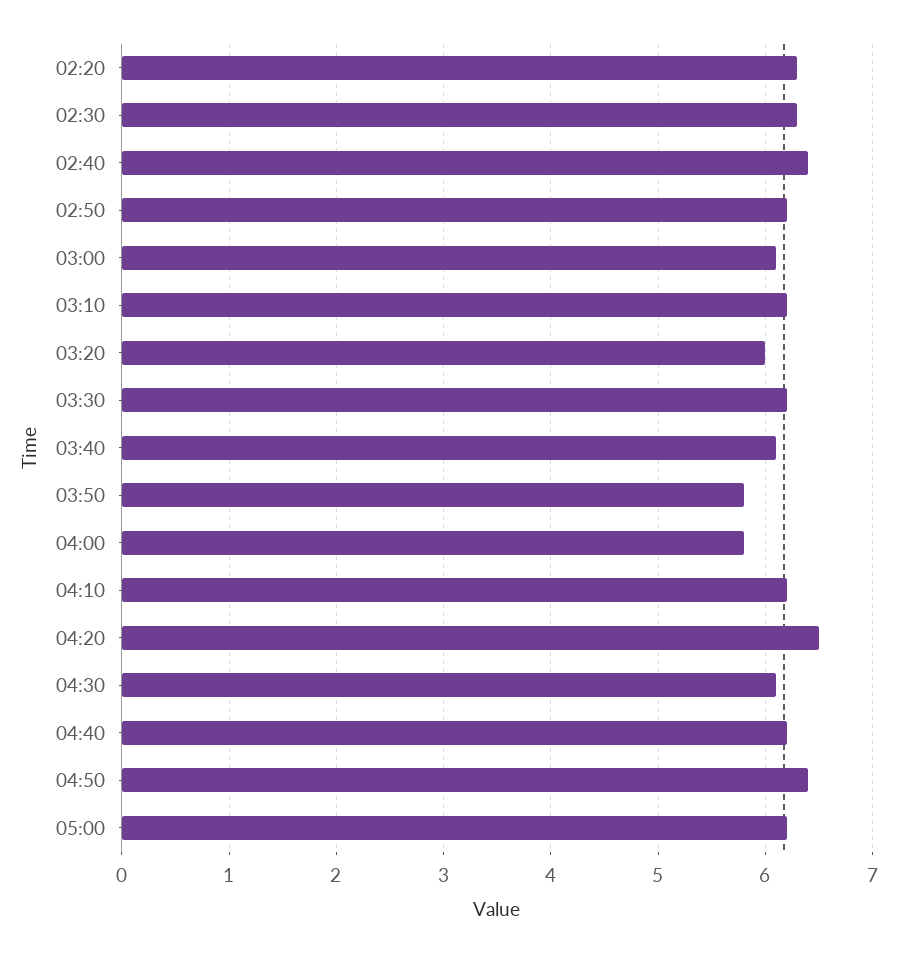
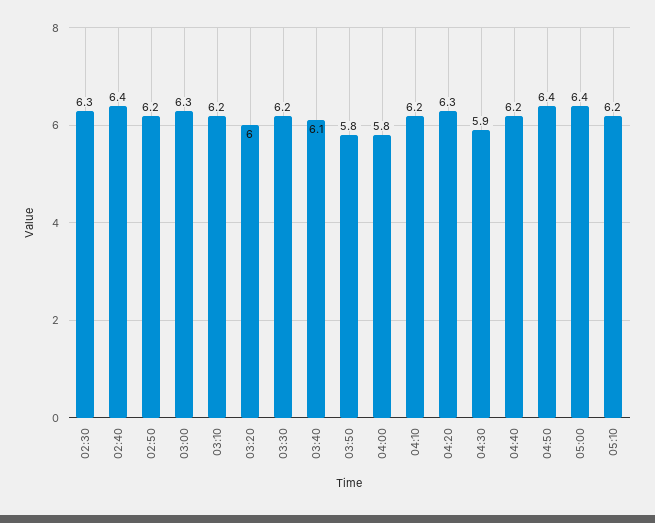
02:20: 6.3 -> none
03:00: 6.1 -> 6.3
04:20: 6.5 -> 6.3
04:30: 6.1 -> 5.9
05:00: 6.2 -> 6.4
05:10: none -> 6.2

